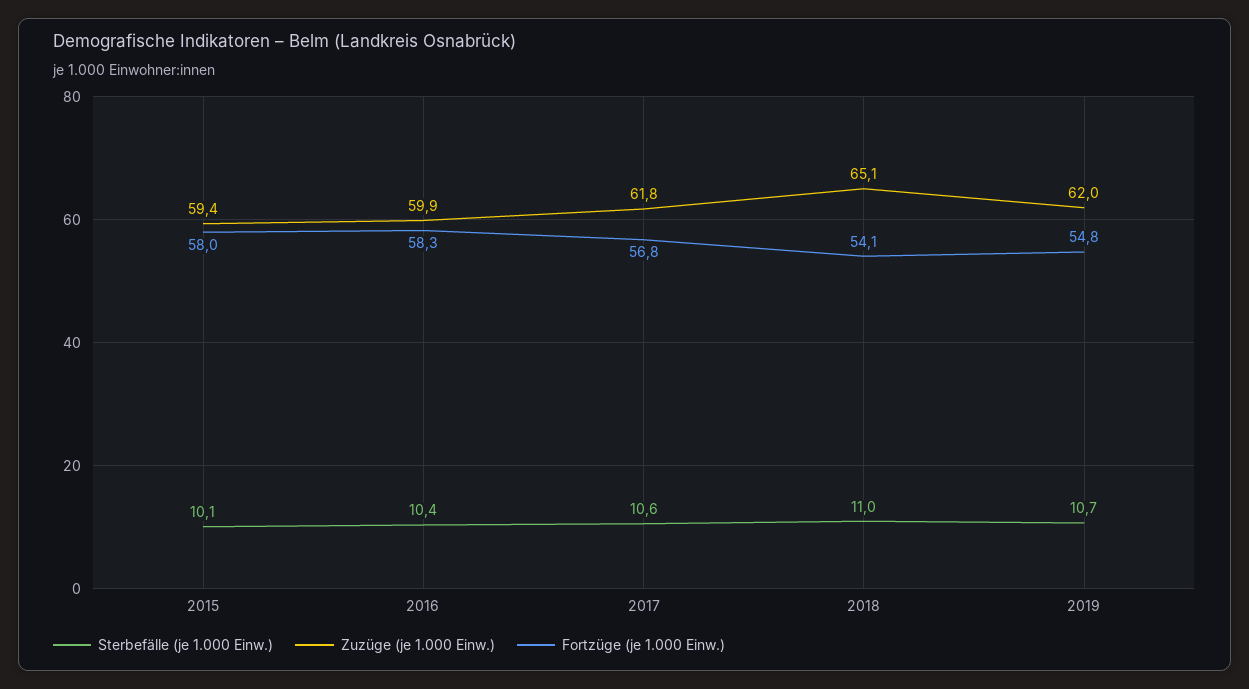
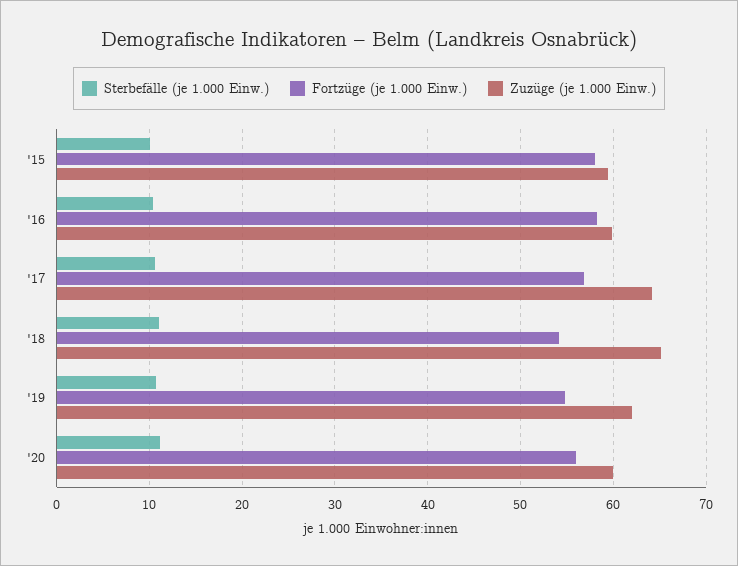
Zuzüge (je 1.000 Einw.), 2017: 61.8 -> 64
Sterbefälle (je 1.000 Einw.), '20: none -> 11
Fortzüge (je 1.000 Einw.), '20: none -> 56
Zuzüge (je 1.000 Einw.), '20: none -> 60

